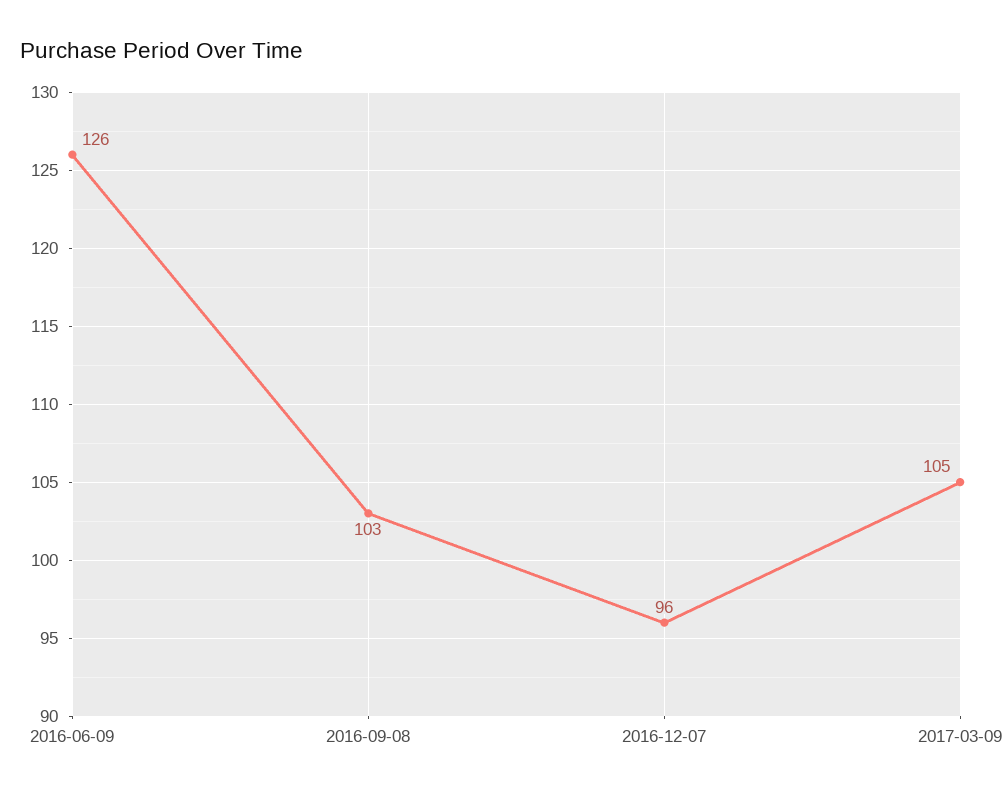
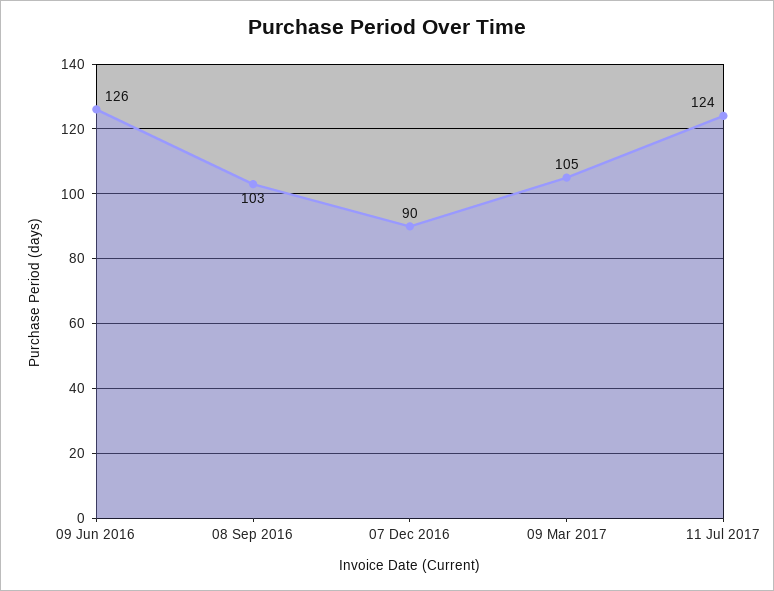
2016-12-07: 96 -> 90
11 Jul 2017: none -> 124

